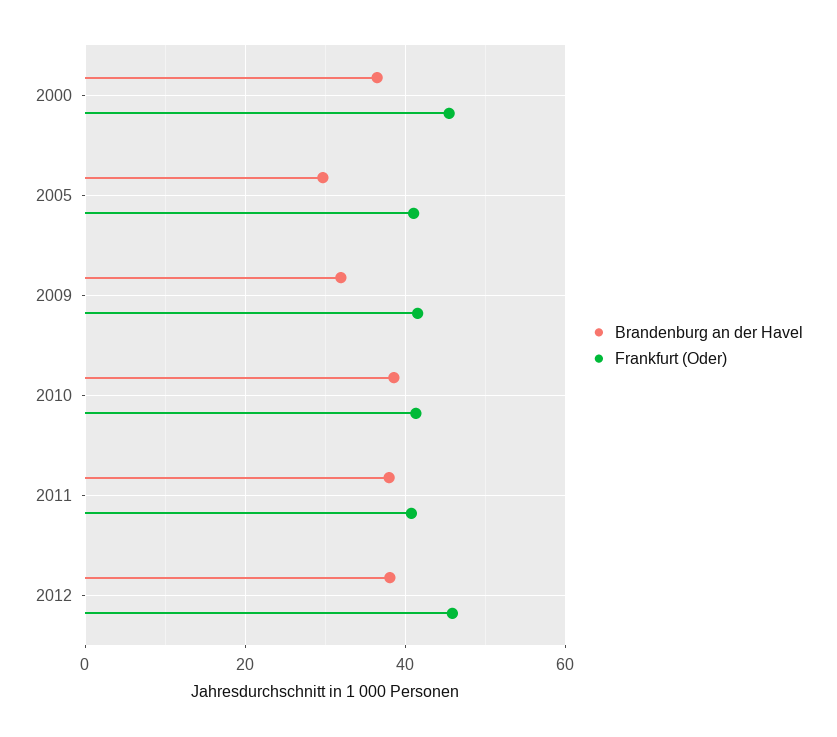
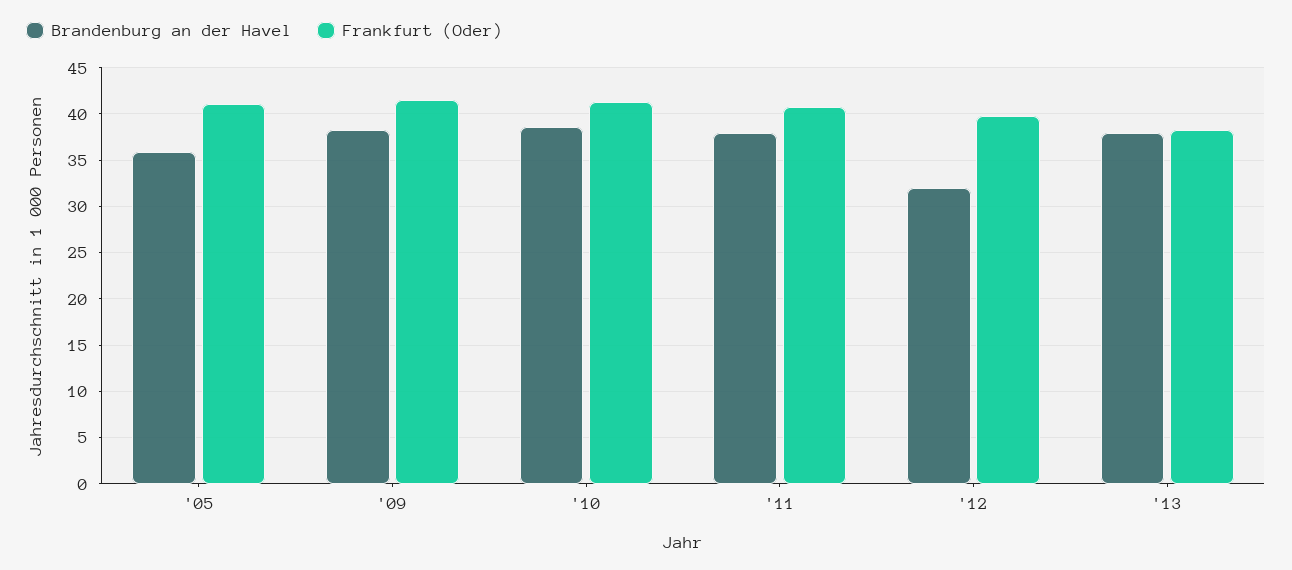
Brandenburg an der Havel, 2000: 36 -> none
Frankfurt (Oder), 2000: 46 -> none
Brandenburg an der Havel, 2005: 30 -> 36
Brandenburg an der Havel, 2009: 32 -> 38
Brandenburg an der Havel, 2012: 38 -> 32
Frankfurt (Oder), 2012: 46 -> 40
Brandenburg an der Havel, '13: none -> 38
Frankfurt (Oder), '13: none -> 38

